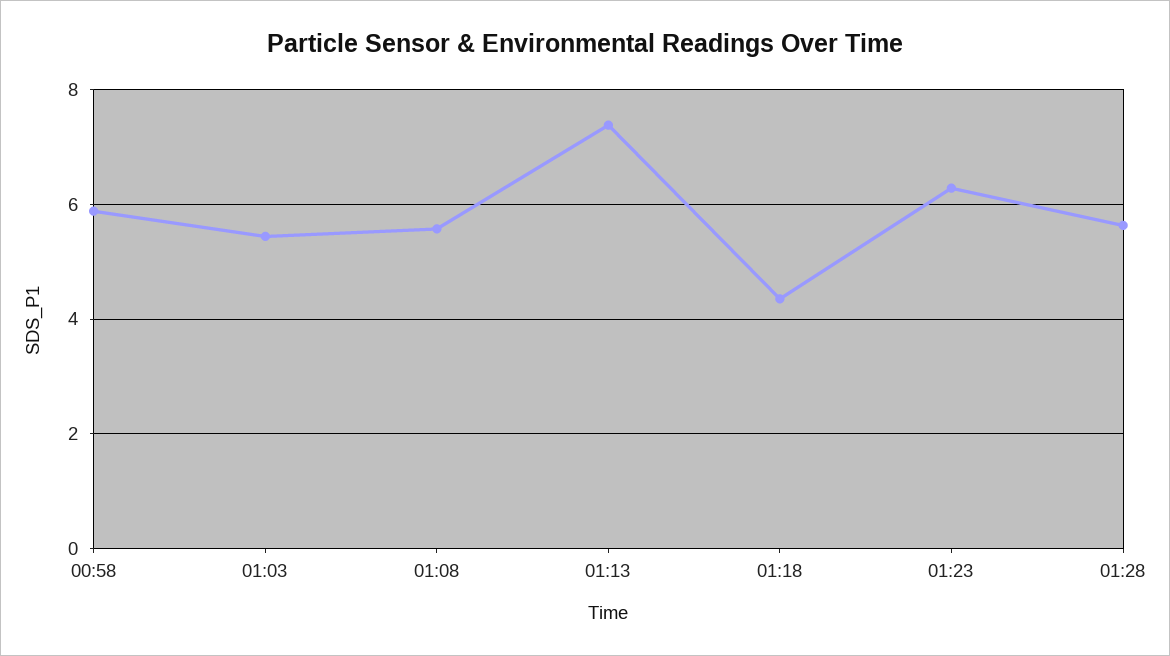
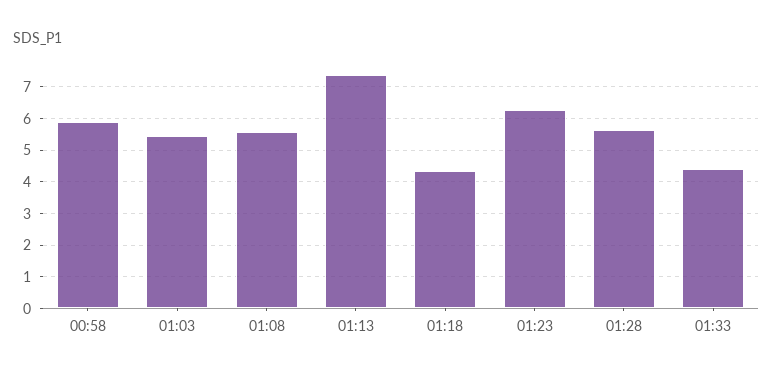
01:33: none -> 4.4

